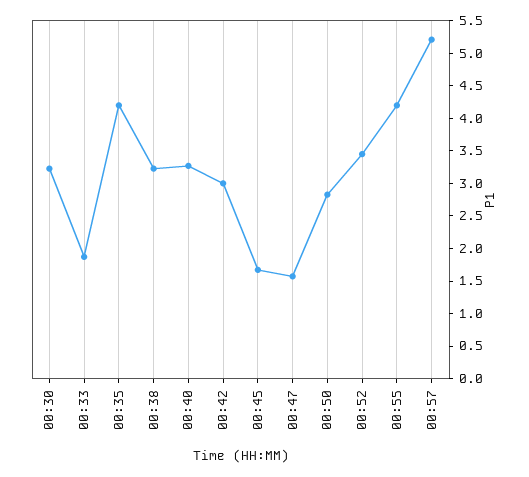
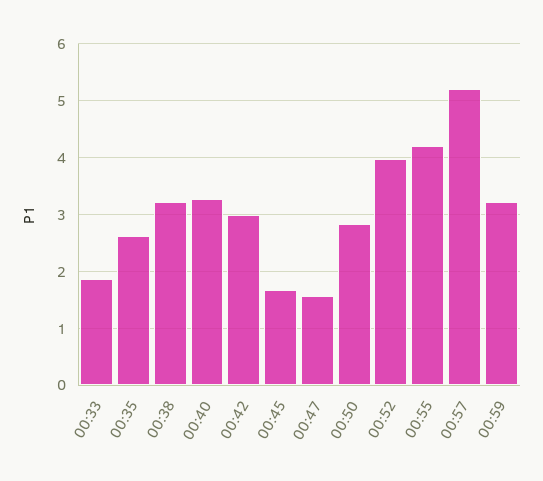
00:30: 3.25 -> none
00:35: 4.25 -> 2.6
00:52: 3.5 -> 4
00:59: none -> 3.2

